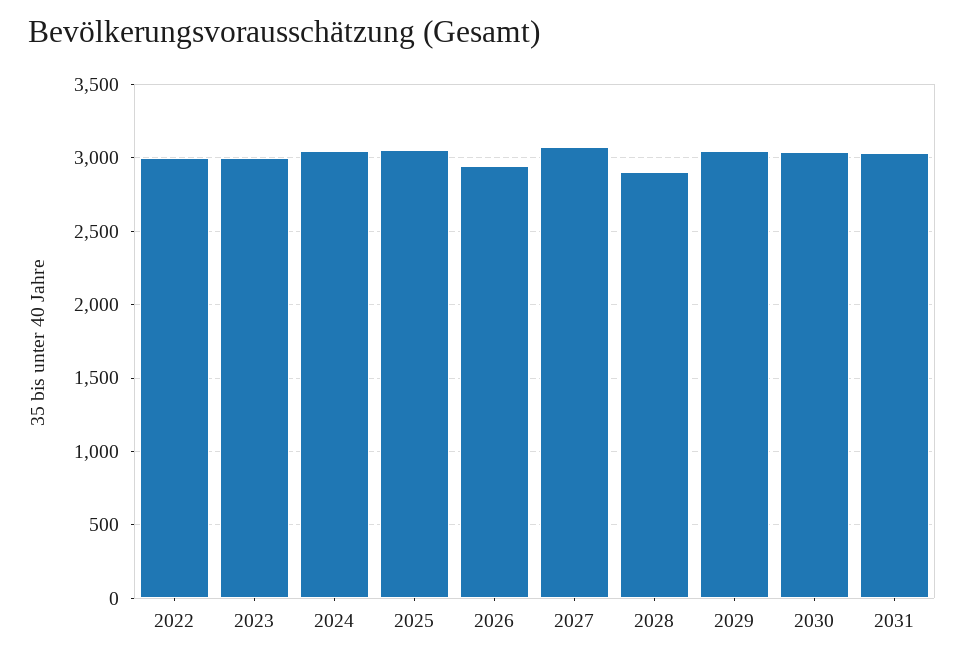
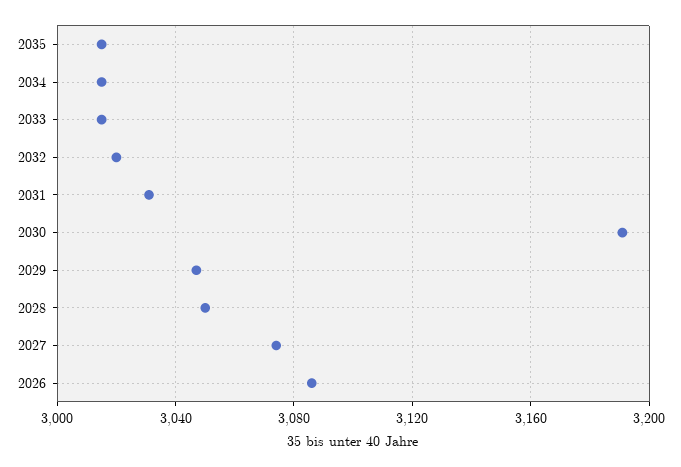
2022: 3000 -> none
2023: 3000 -> none
2024: 3050 -> none
2025: 3050 -> none
2026: 2950 -> 3085
2028: 2900 -> 3050
2030: 3050 -> 3190
2035: none -> 3015
2034: none -> 3015
2033: none -> 3015
2032: none -> 3020

